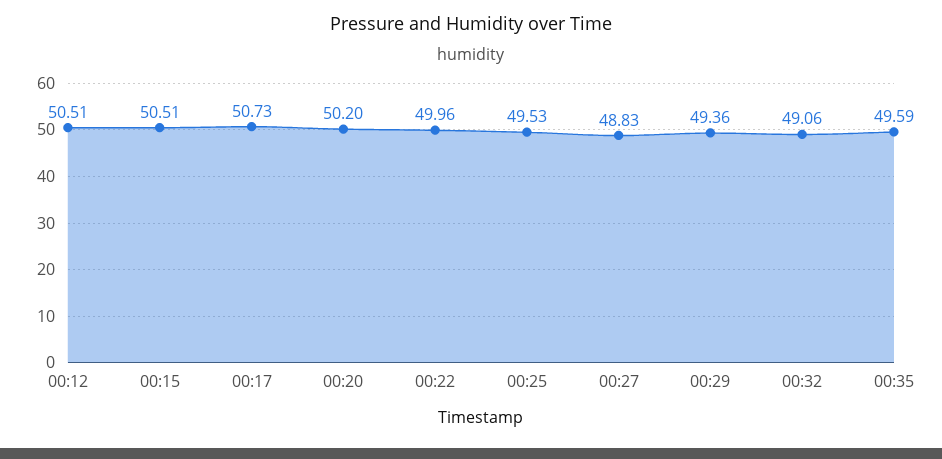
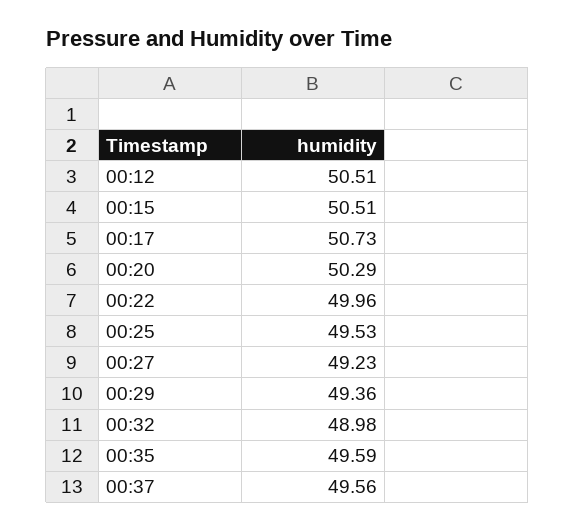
00:20: 50.2 -> 50.29
00:27: 48.83 -> 49.23
00:32: 49.06 -> 48.98
00:37: none -> 49.56

